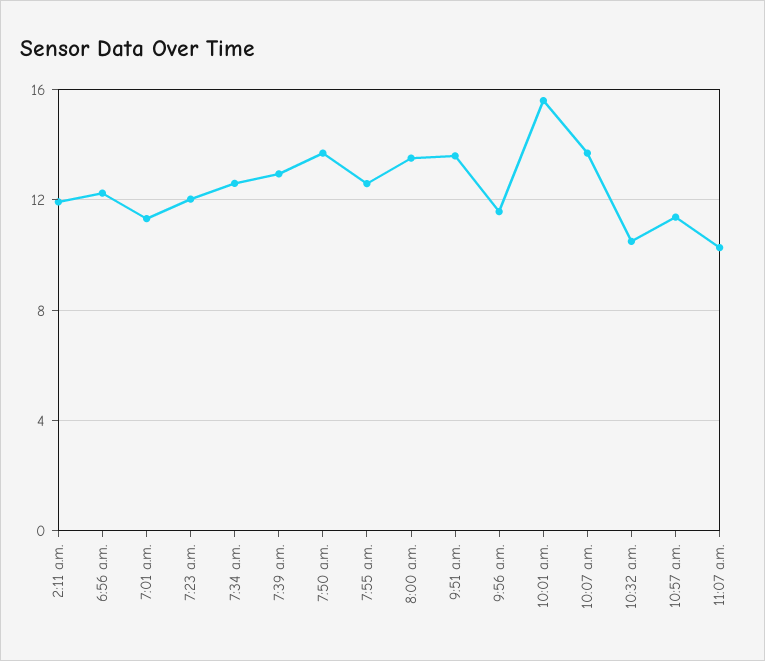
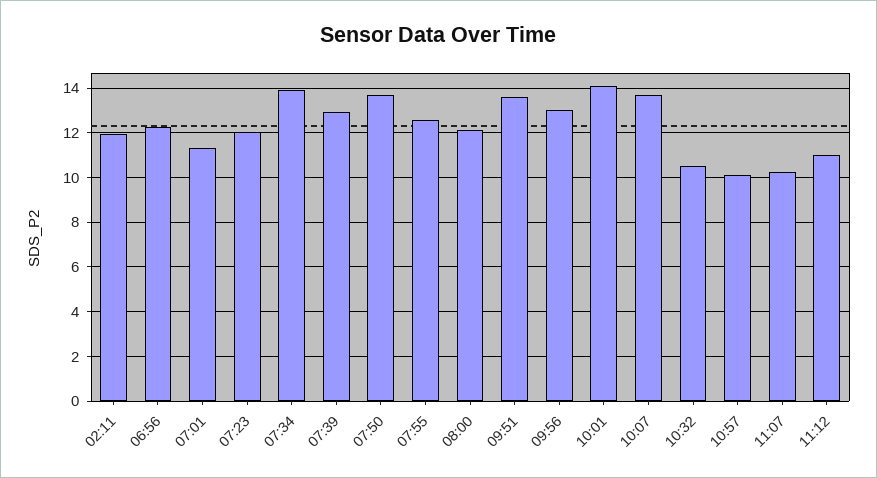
7:34 a.m.: 12.5 -> 14
8:00 a.m.: 13.5 -> 12
9:56 a.m.: 11.5 -> 13
10:01 a.m.: 15.5 -> 14
10:57 a.m.: 11.5 -> 10
11:12: none -> 11

